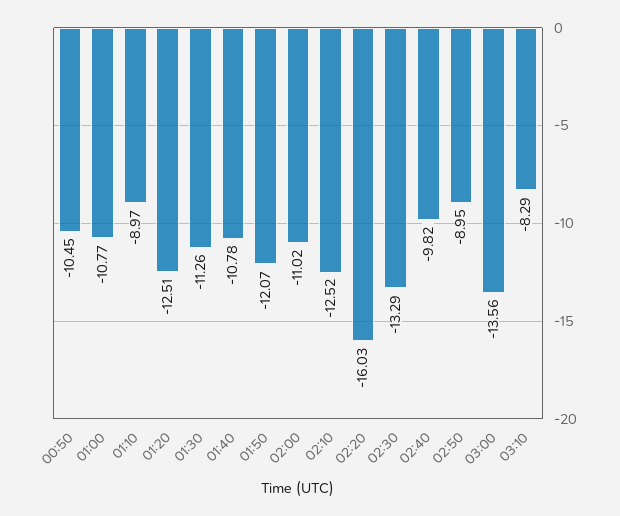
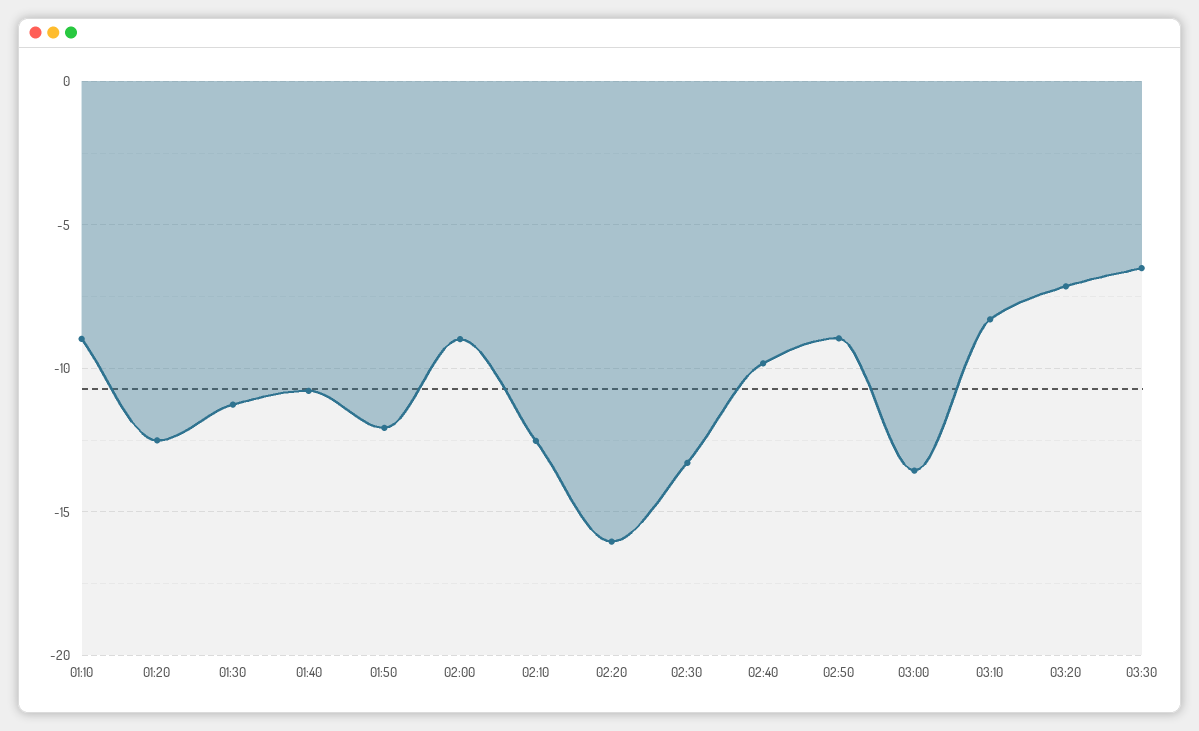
00:50: -10.45 -> none
01:00: -10.77 -> none
02:00: -11.02 -> -9
03:20: none -> -7
03:30: none -> -6.5

